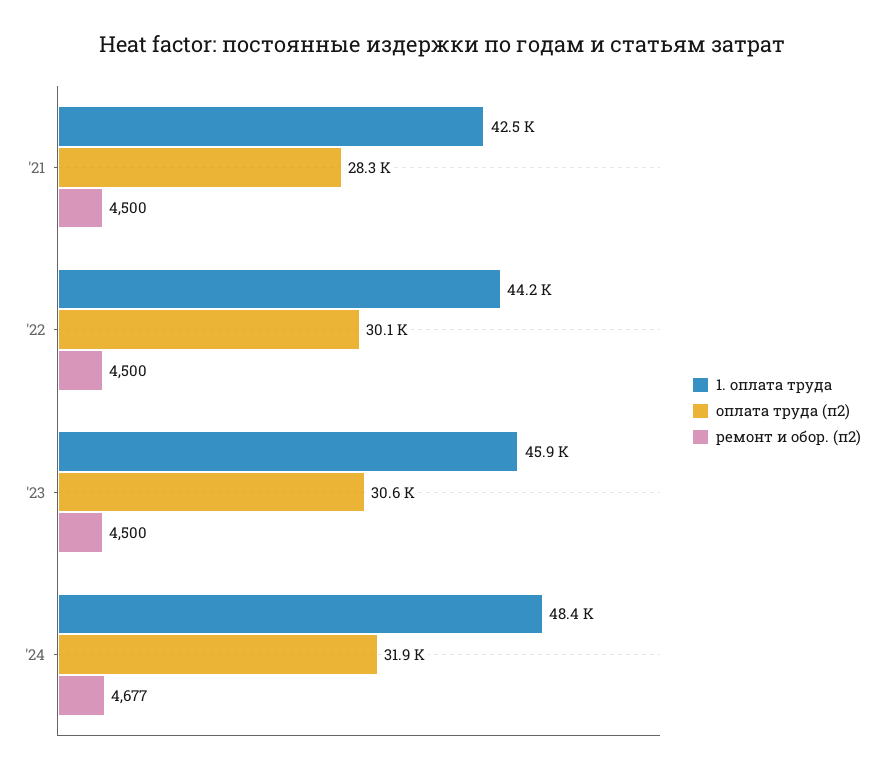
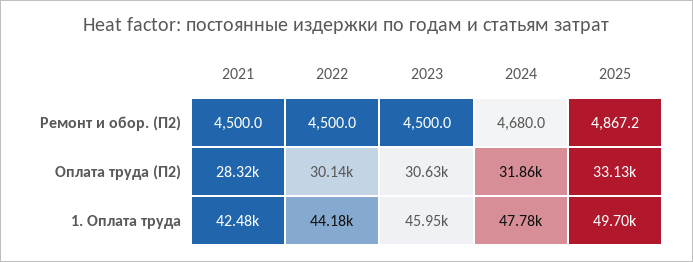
1. оплата труда, '24: 48400 -> 47780
ремонт и обор. (п2), '24: 4677 -> 4680
ремонт и обор. (п2), 2025: none -> 4867.2
оплата труда (п2), 2025: none -> 33130
1. оплата труда, 2025: none -> 49700

